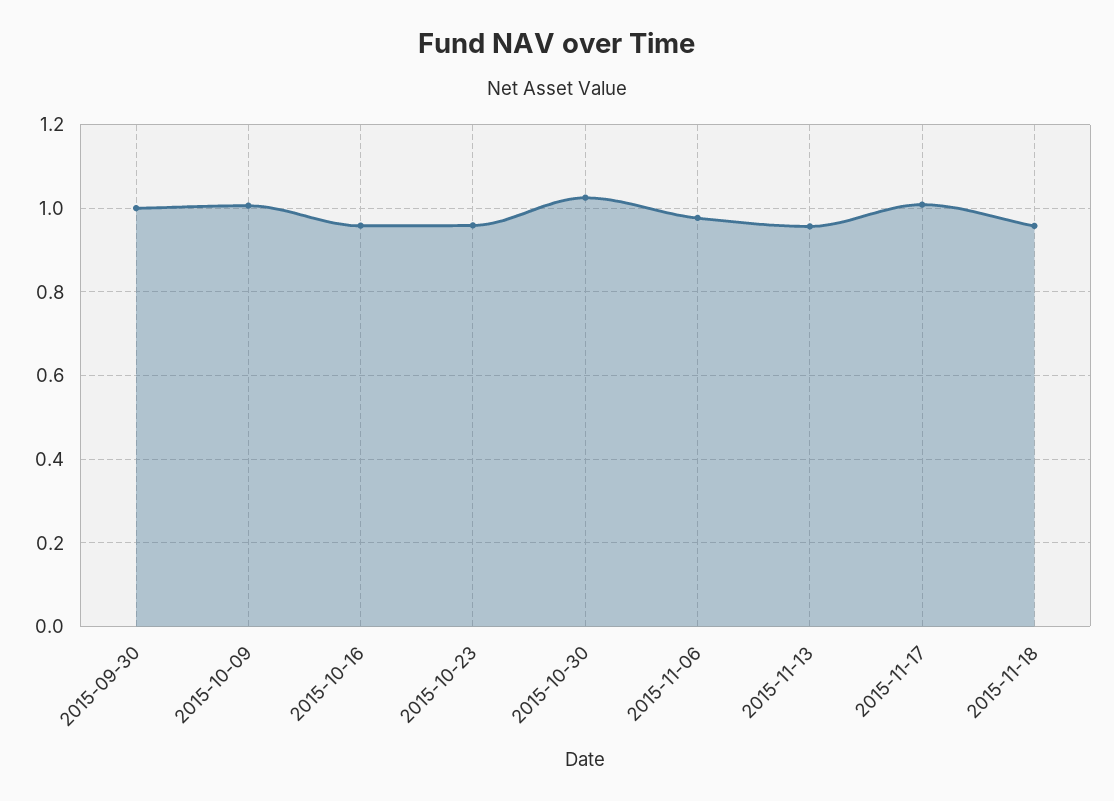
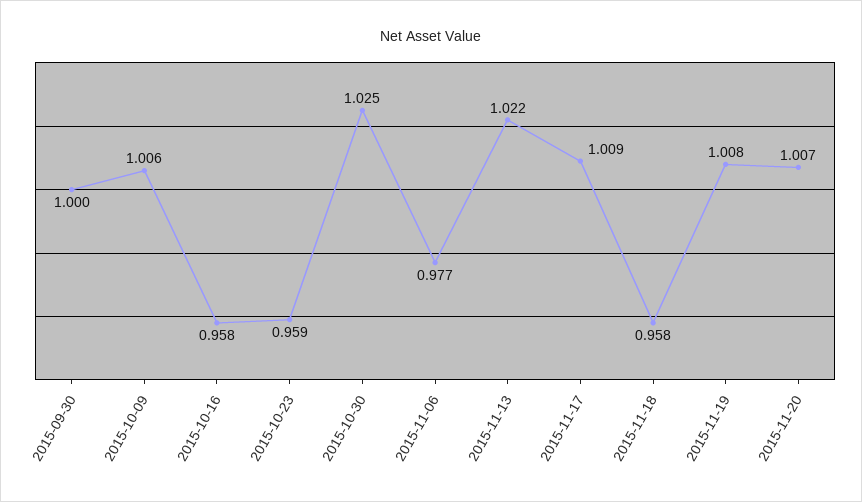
2015-11-13: 0.96 -> 1.022
2015-11-19: none -> 1.008
2015-11-20: none -> 1.007

